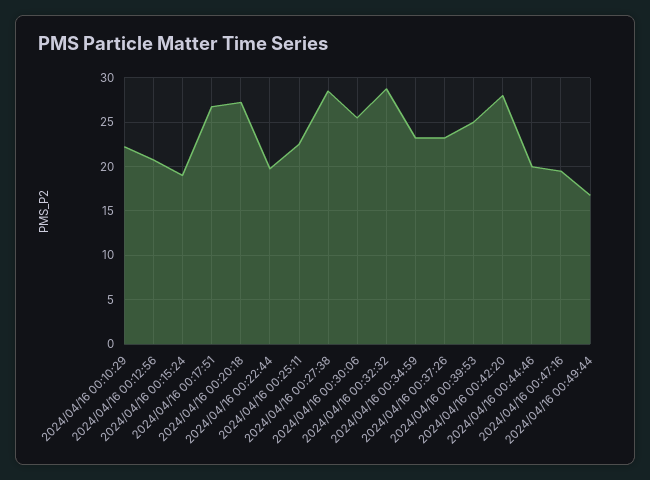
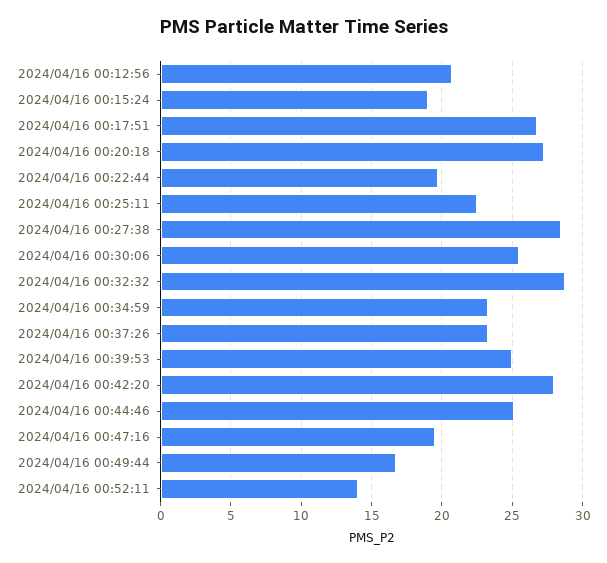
2024/04/16 00:10:29: 22 -> none
2024/04/16 00:44:46: 20 -> 25
2024/04/16 00:52:11: none -> 14

